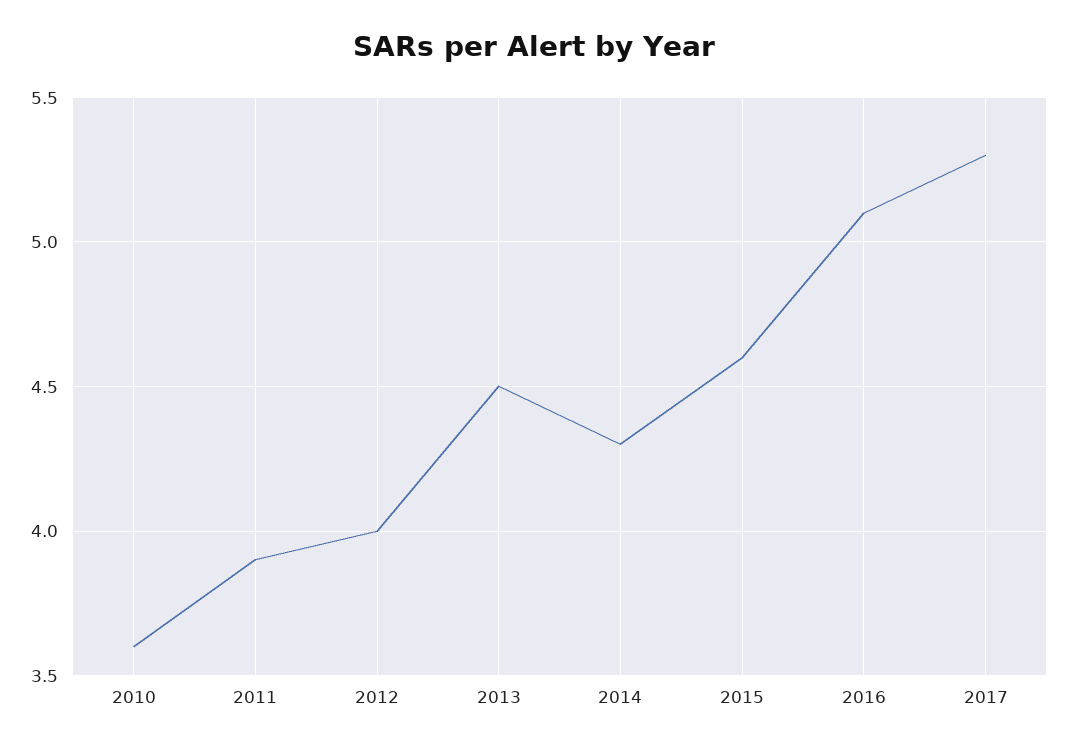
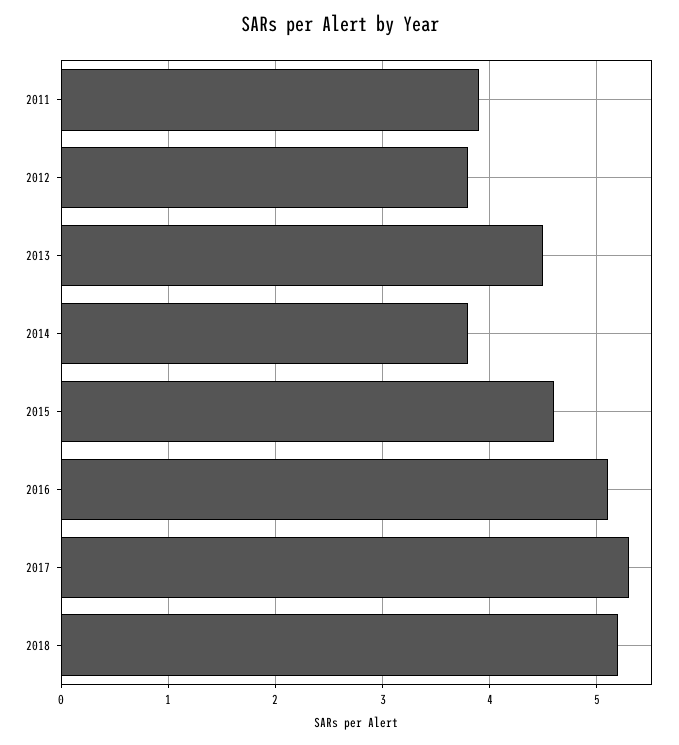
2010: 3.6 -> none
2012: 4 -> 3.8
2014: 4.3 -> 3.8
2018: none -> 5.2

